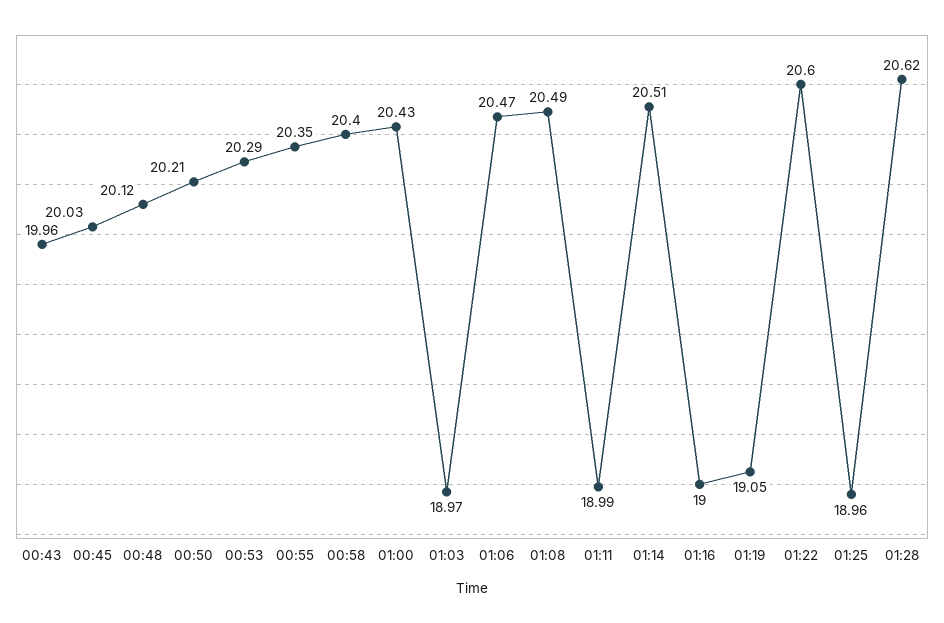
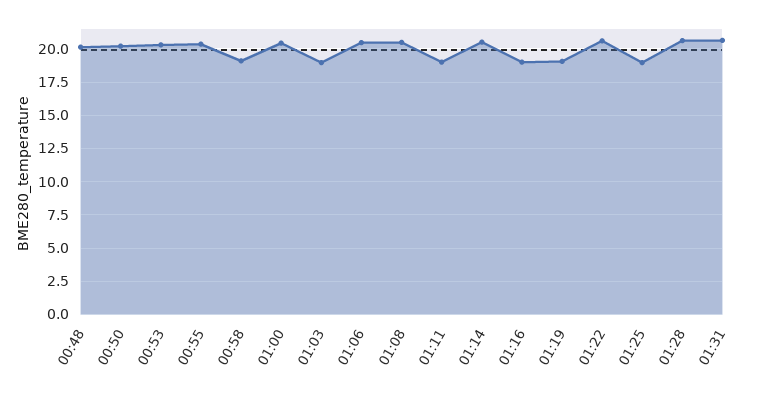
00:43: 19.96 -> none
00:45: 20.03 -> none
00:58: 20.4 -> 19
01:31: none -> 20.5

